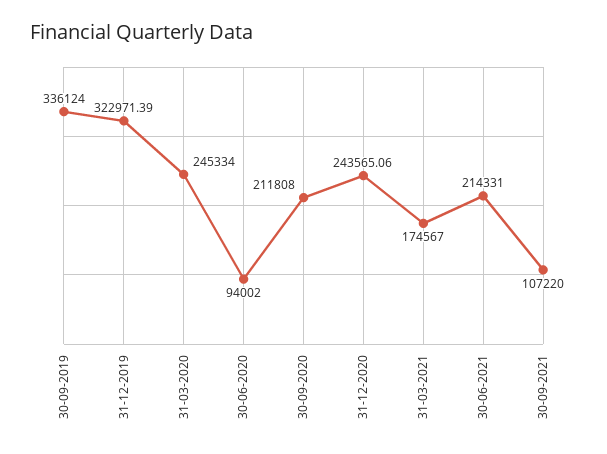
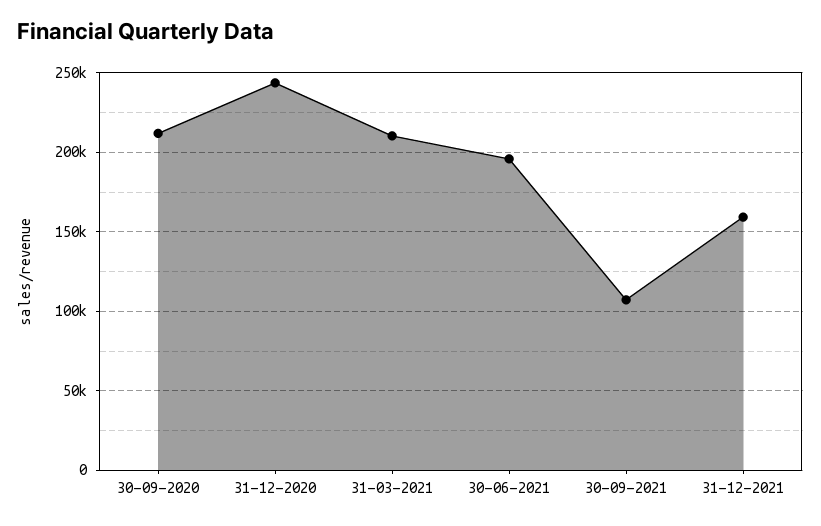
30-09-2019: 336124 -> none
31-12-2019: 322971.39 -> none
31-03-2020: 245334 -> none
30-06-2020: 94002 -> none
31-03-2021: 174567 -> 210000
30-06-2021: 214331 -> 195000
31-12-2021: none -> 160000

